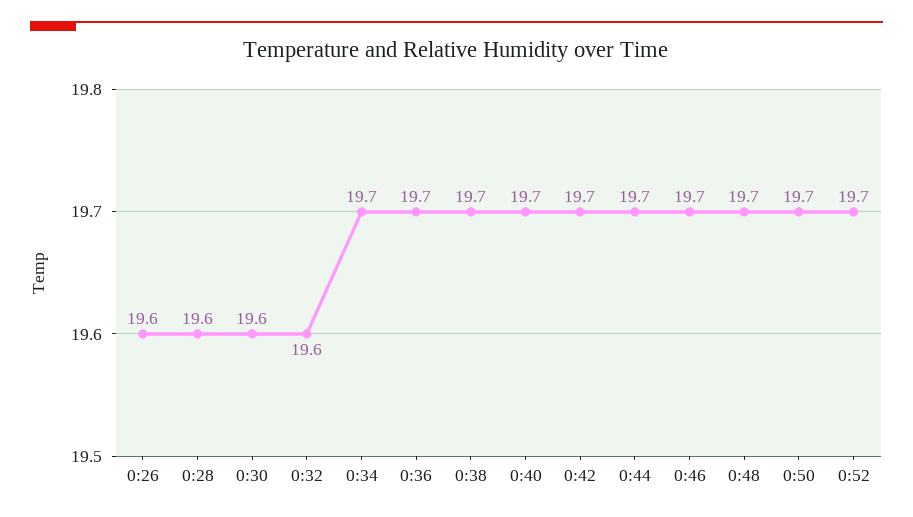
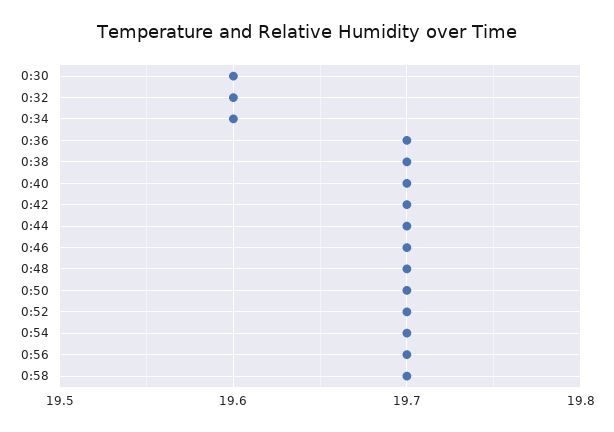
0:26: 19.6 -> none
0:28: 19.6 -> none
0:34: 19.7 -> 19.6
0:54: none -> 19.7
0:56: none -> 19.7
0:58: none -> 19.7

